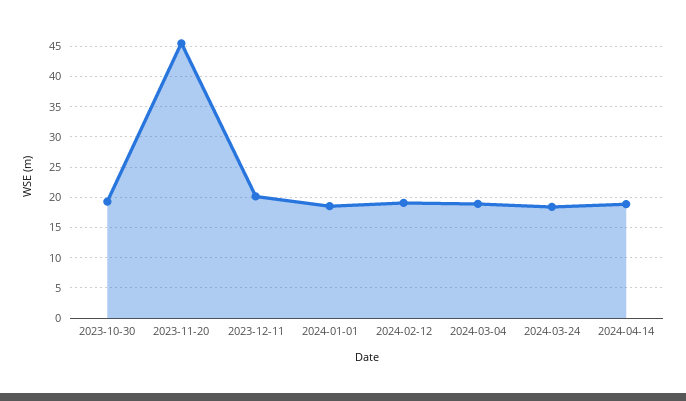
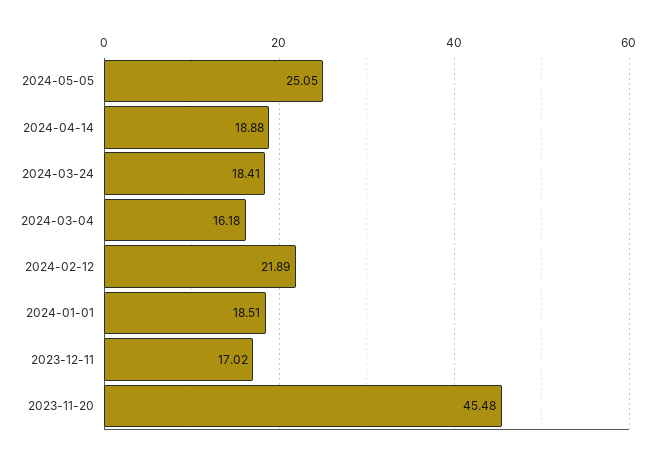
2023-10-30: 19 -> none
2023-12-11: 20 -> 17.02
2024-02-12: 19 -> 21.89
2024-03-04: 19 -> 16.18
2024-05-05: none -> 25.05

